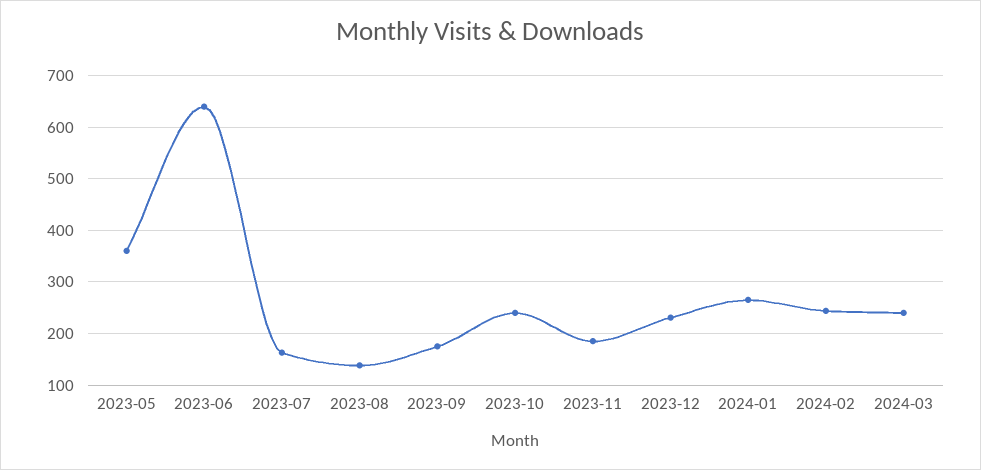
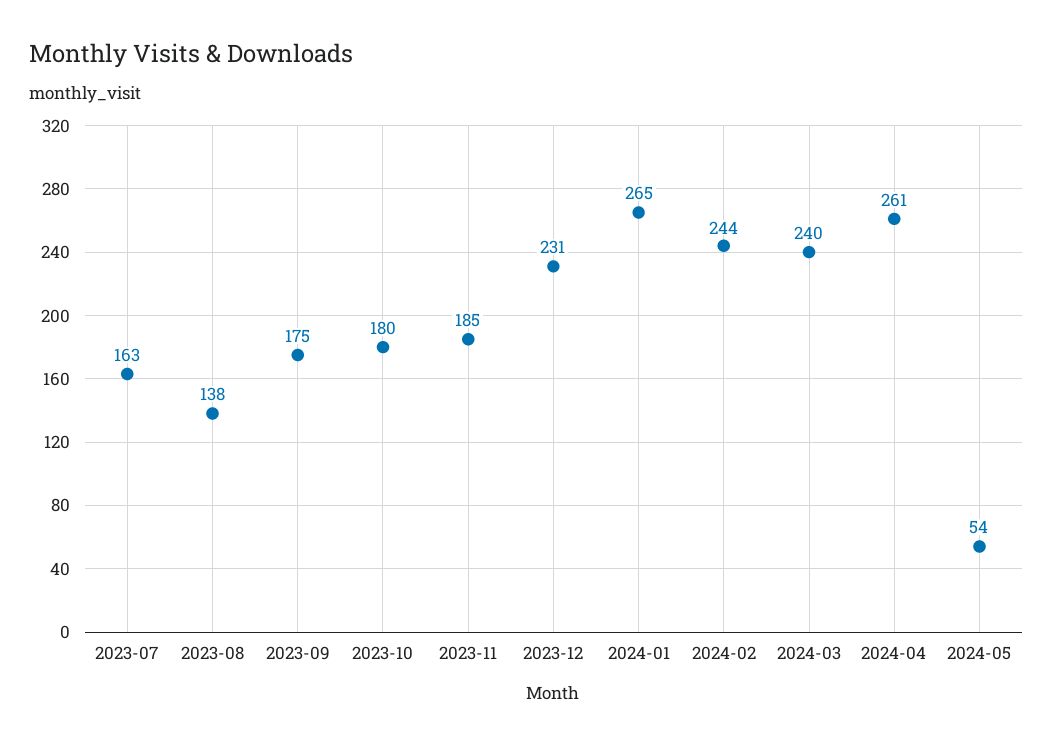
2023-05: 360 -> none
2023-06: 640 -> none
2023-10: 240 -> 180
2024-04: none -> 261
2024-05: none -> 54

